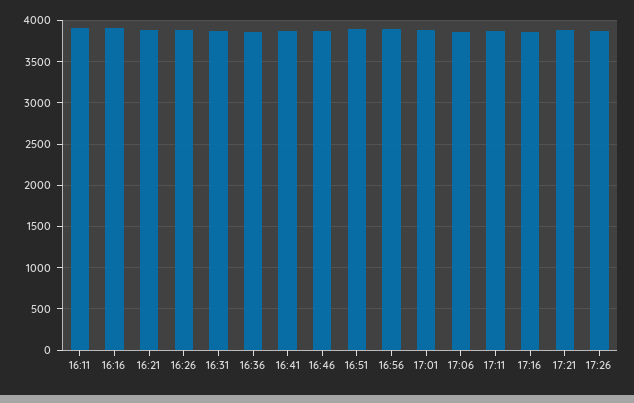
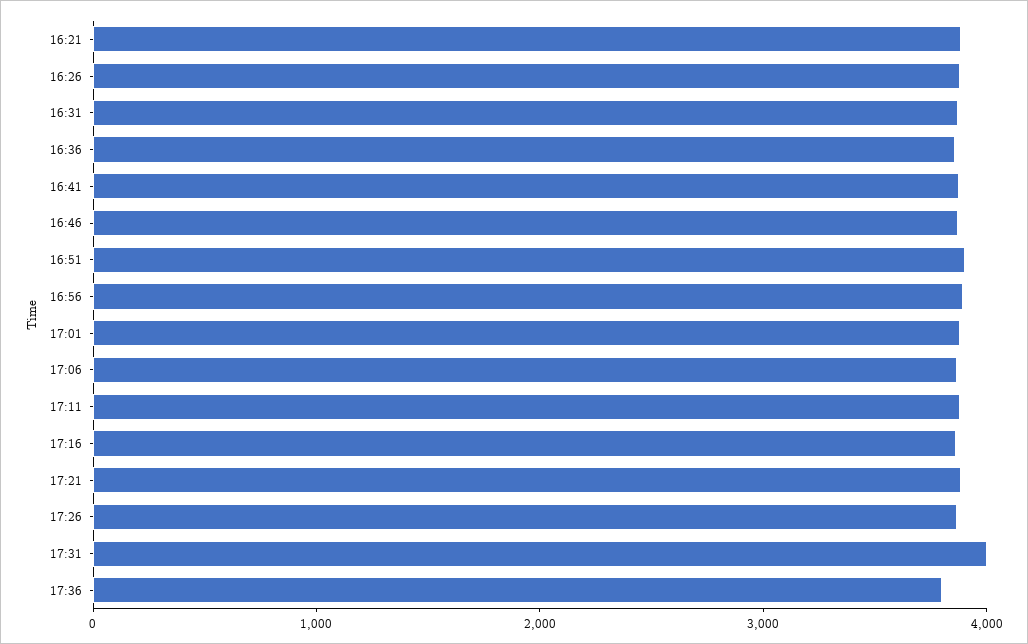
16:11: 3900 -> none
16:16: 3900 -> none
17:31: none -> 4000
17:36: none -> 3800

